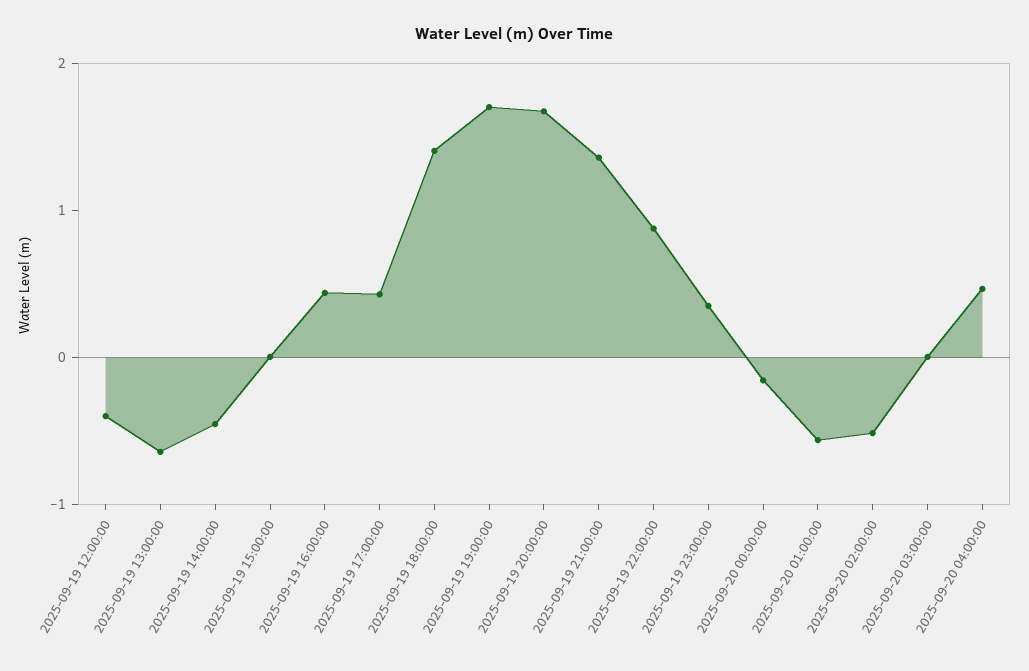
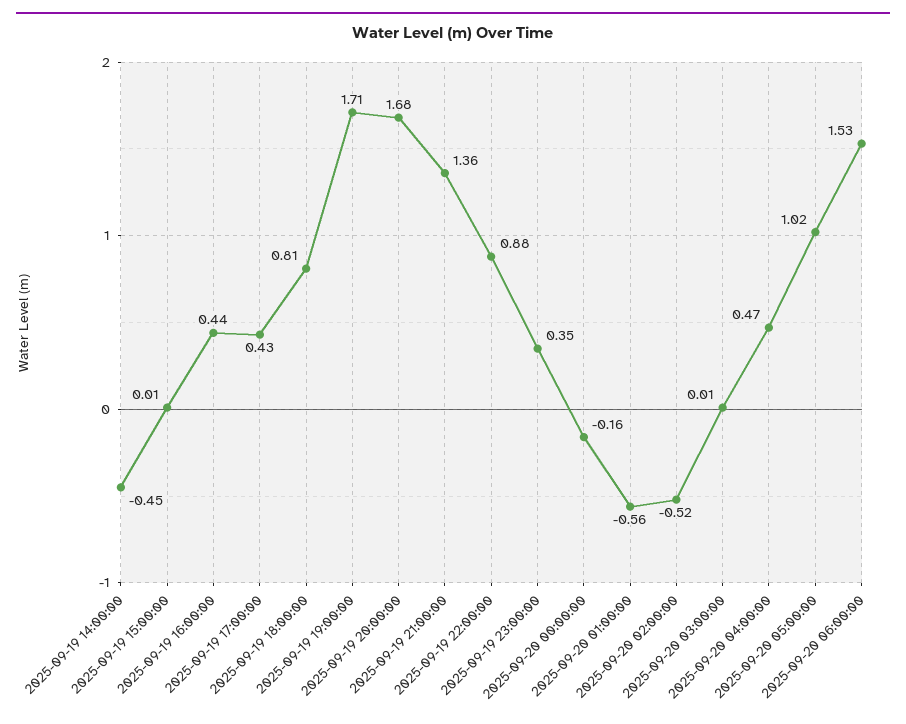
2025-09-19 12:00:00: -0.4 -> none
2025-09-19 13:00:00: -0.6 -> none
2025-09-19 18:00:00: 1.4 -> 0.81
2025-09-20 05:00:00: none -> 1.02
2025-09-20 06:00:00: none -> 1.53

